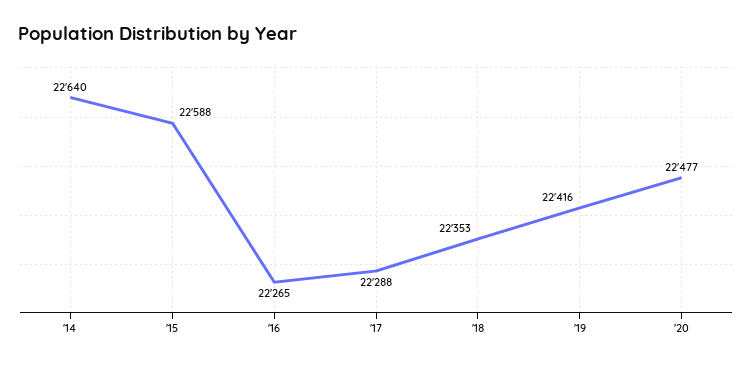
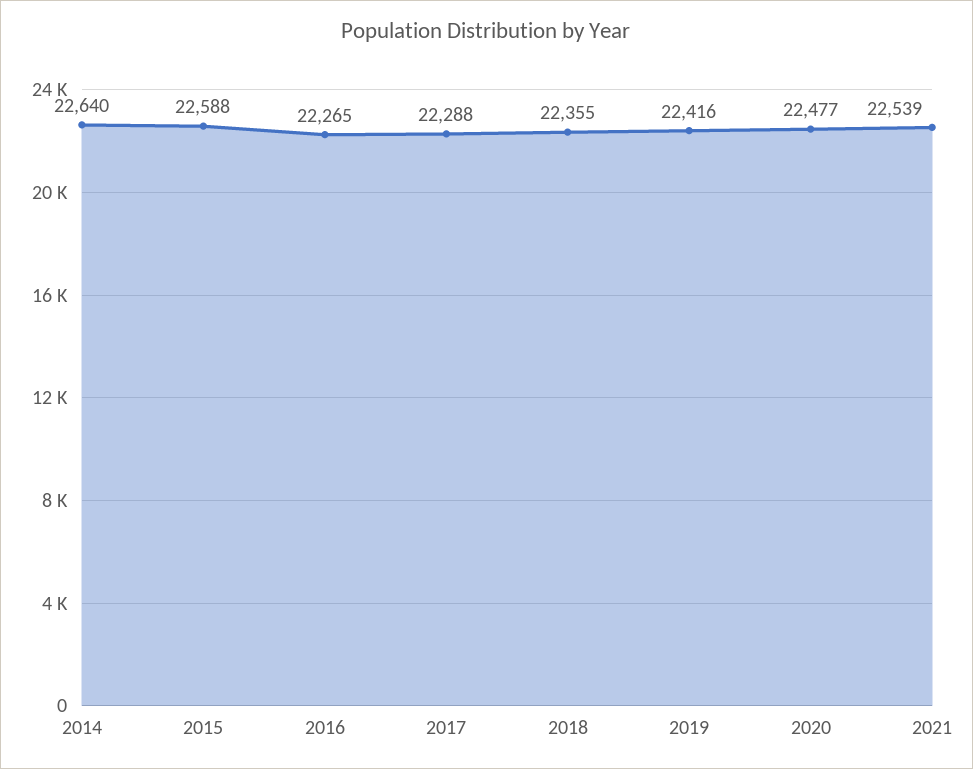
'18: 22353 -> 22355
2021: none -> 22539

